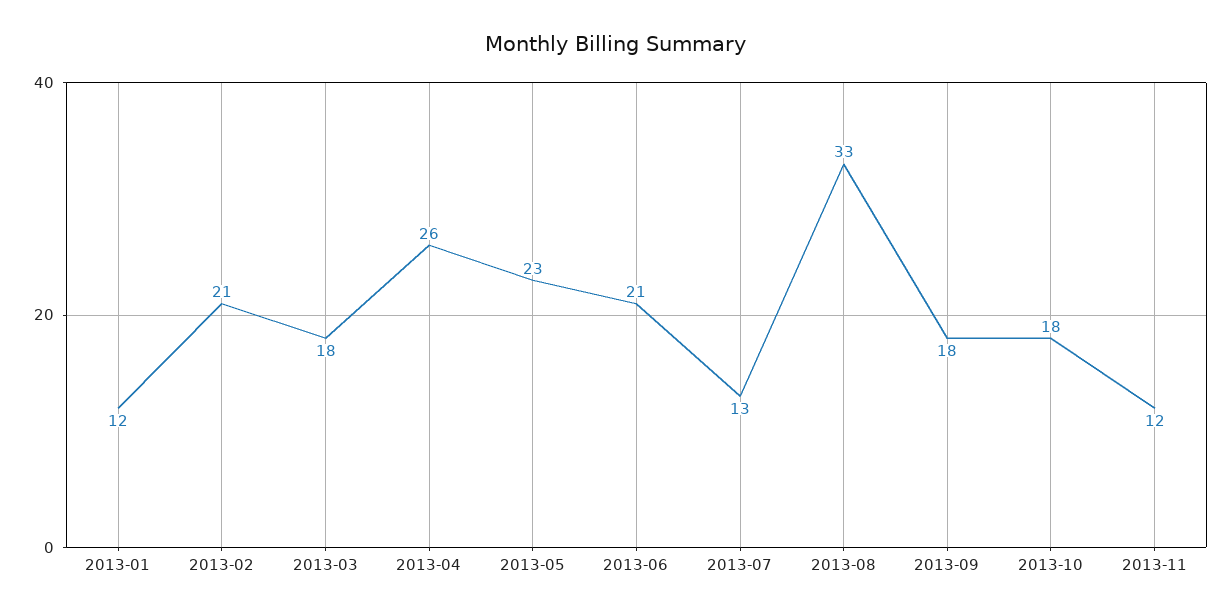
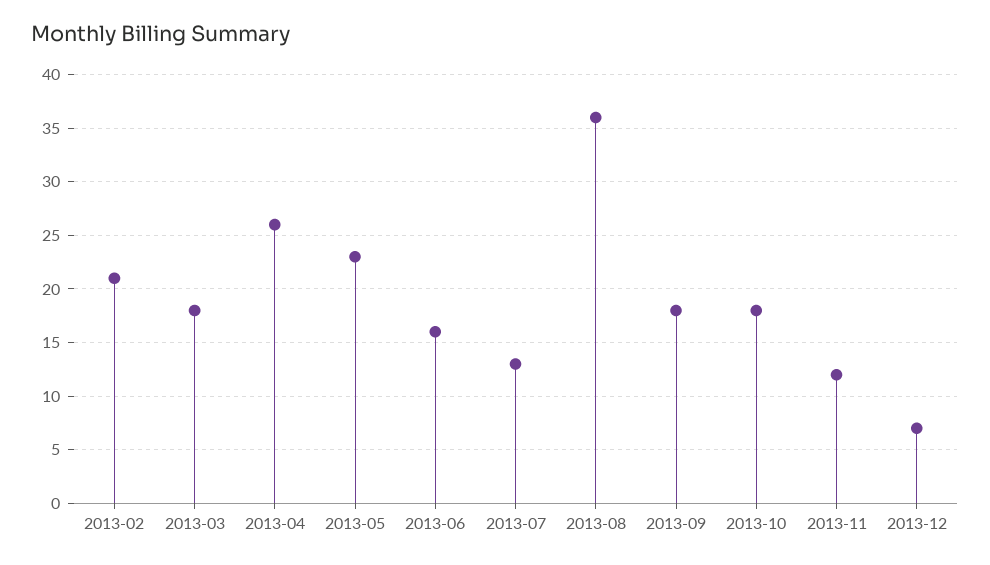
2013-01: 12 -> none
2013-06: 21 -> 16
2013-08: 33 -> 36
2013-12: none -> 7

